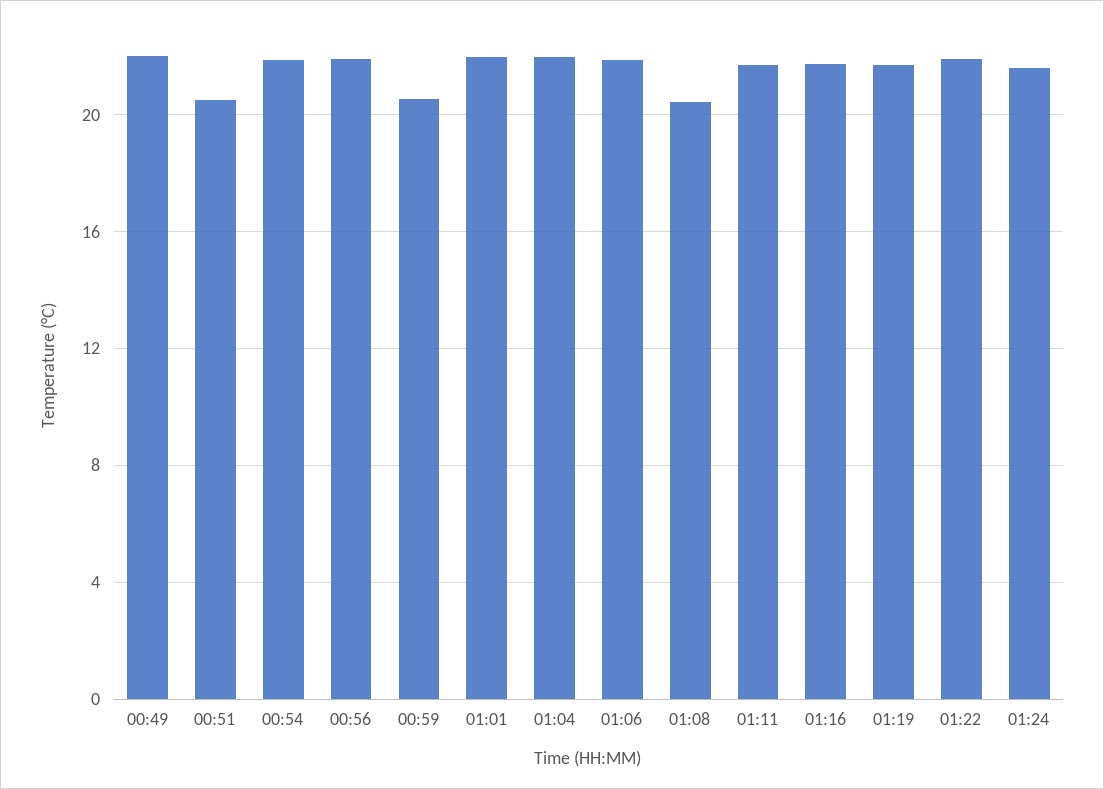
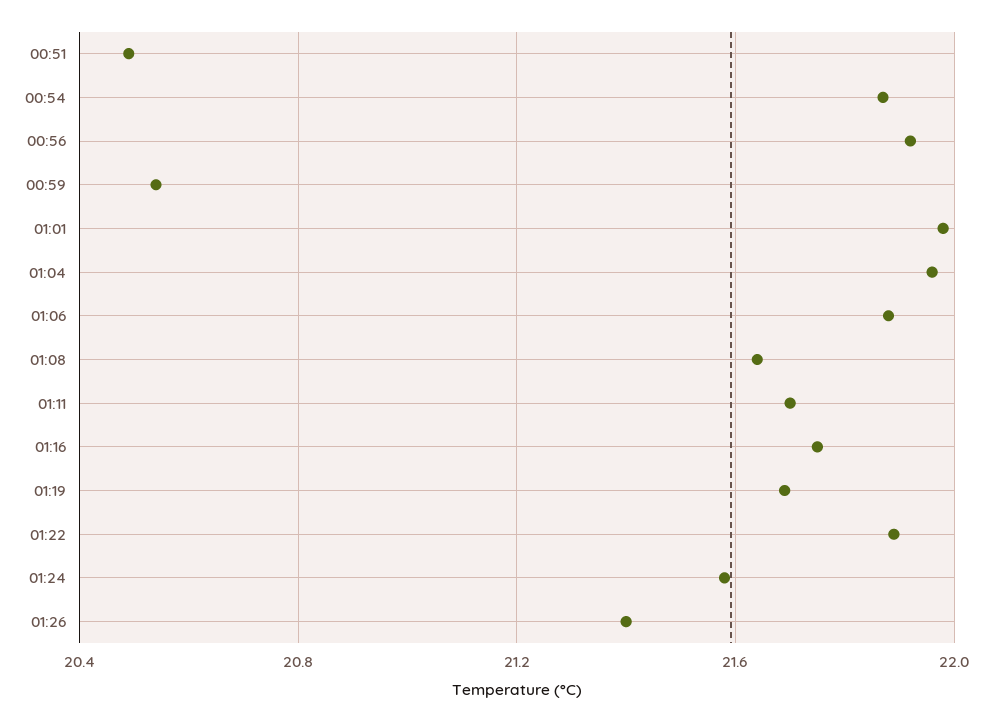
00:49: 22 -> none
01:08: 20.5 -> 21.65
01:26: none -> 21.4

